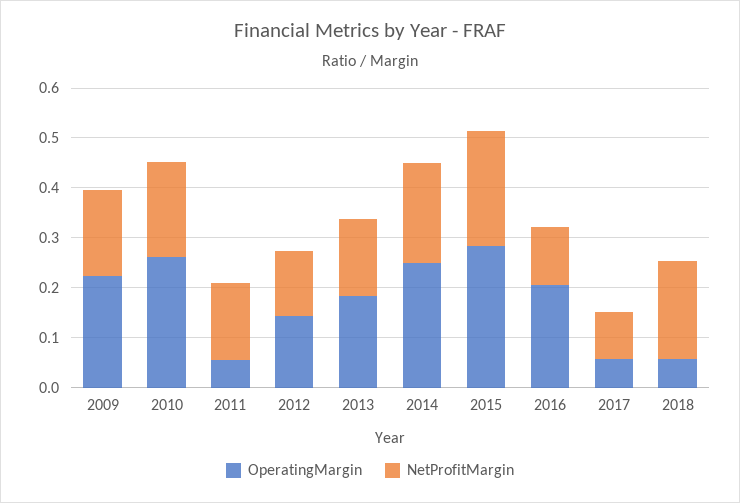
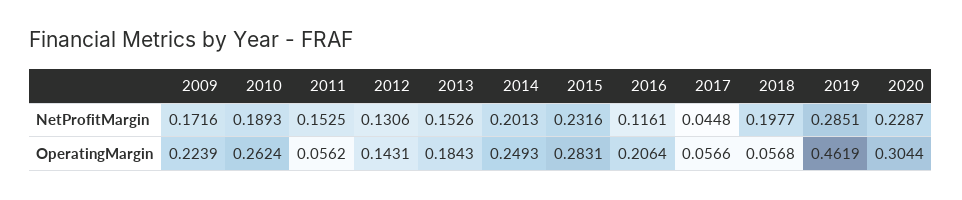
NetProfitMargin, 2017: 0.1 -> 0.0448
NetProfitMargin, 2019: none -> 0.2851
NetProfitMargin, 2020: none -> 0.2287
OperatingMargin, 2019: none -> 0.4619
OperatingMargin, 2020: none -> 0.3044

